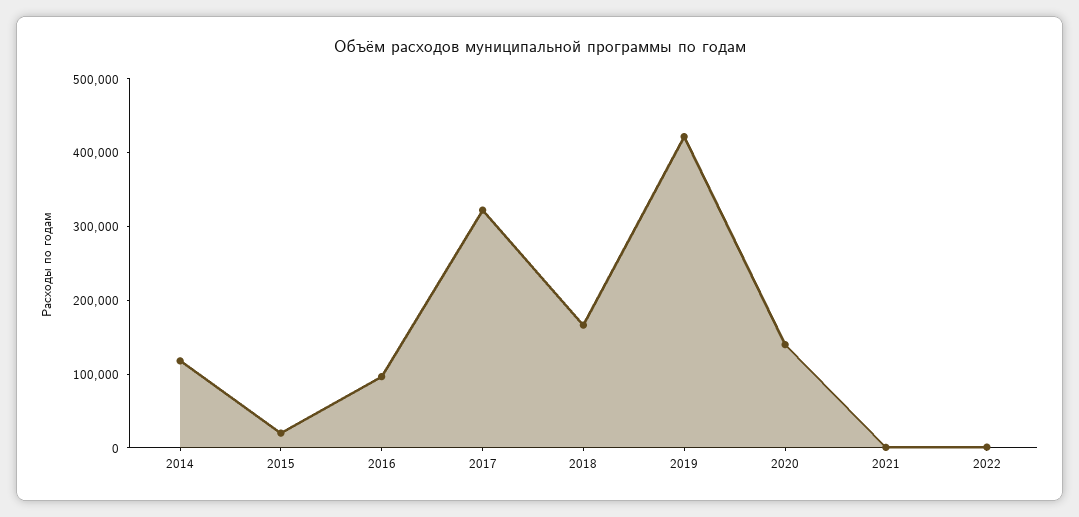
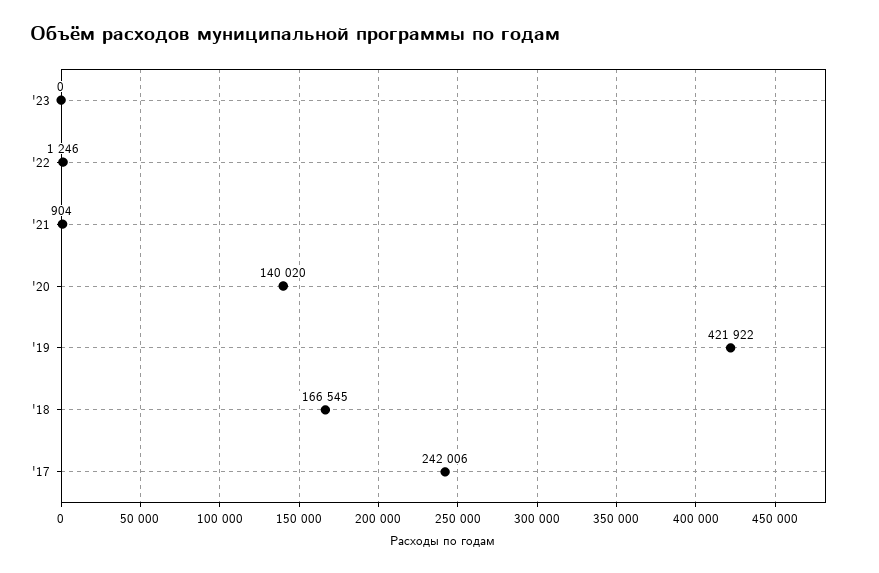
2014: 120000 -> none
2015: 20000 -> none
2016: 100000 -> none
2017: 320000 -> 242006
'23: none -> 0

